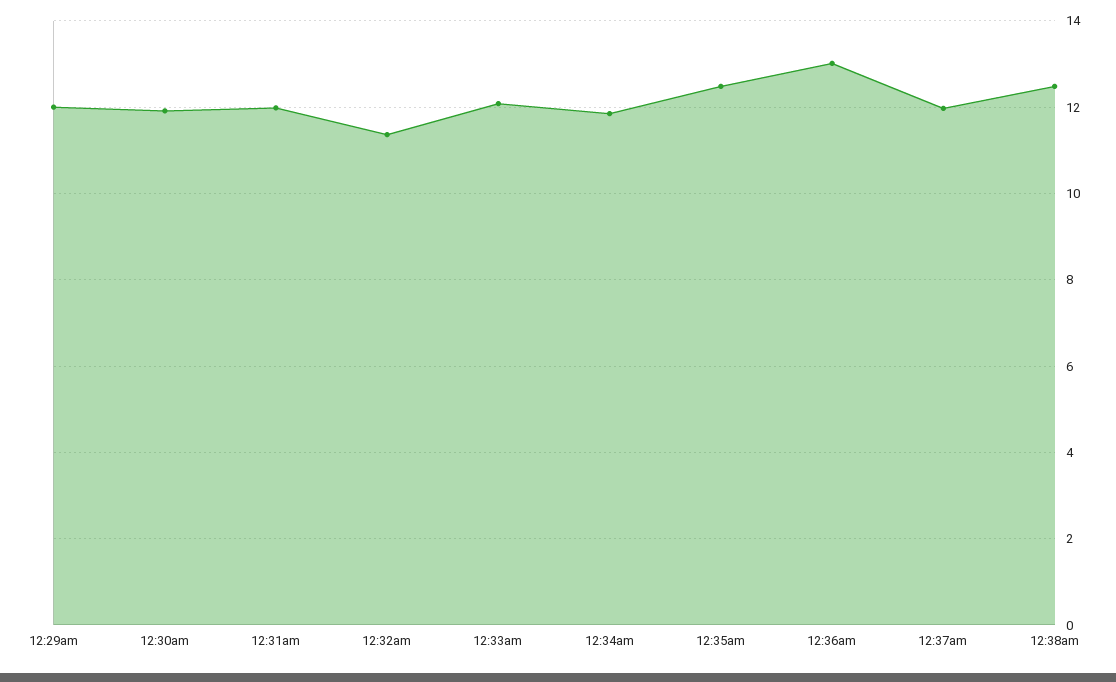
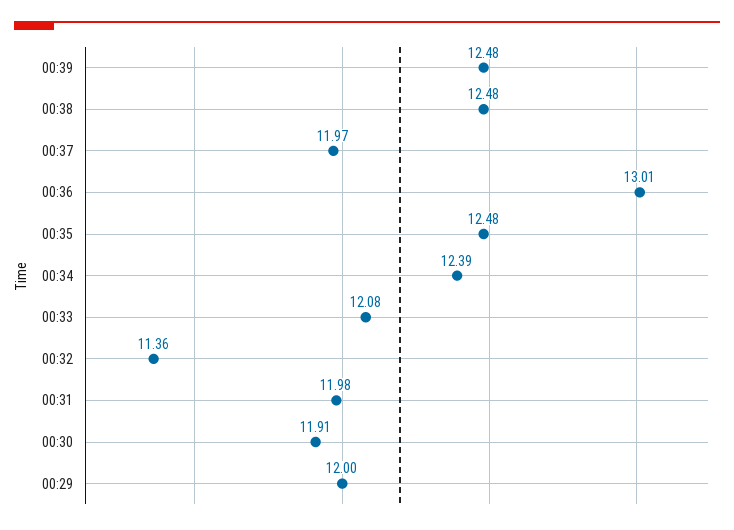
12:34am: 11.8 -> 12.39
00:39: none -> 12.48

